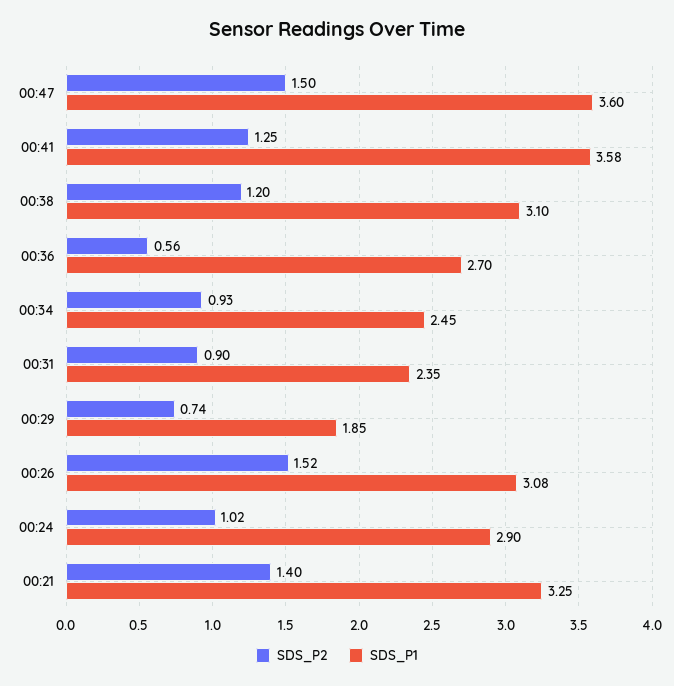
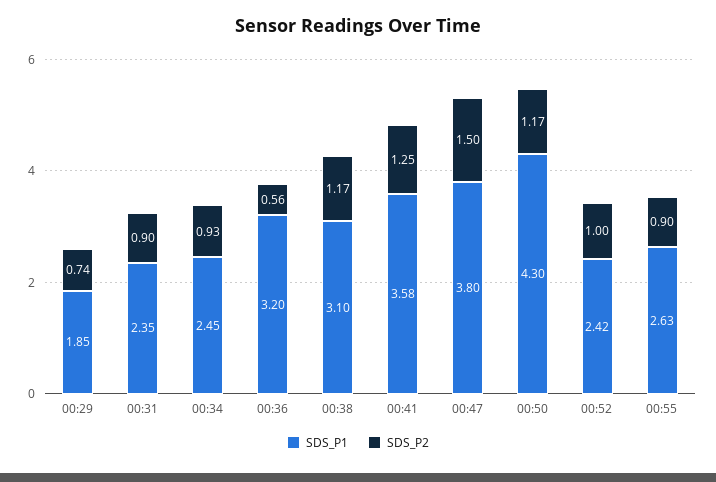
SDS_P1, 00:47: 3.6 -> 3.8
SDS_P2, 00:38: 1.2 -> 1.17
SDS_P1, 00:36: 2.7 -> 3.2
SDS_P2, 00:26: 1.52 -> none
SDS_P1, 00:26: 3.08 -> none
SDS_P2, 00:24: 1.02 -> none
SDS_P1, 00:24: 2.9 -> none
SDS_P2, 00:21: 1.4 -> none
SDS_P1, 00:21: 3.25 -> none
SDS_P1, 00:50: none -> 4.3
SDS_P2, 00:50: none -> 1.17
SDS_P1, 00:52: none -> 2.42
SDS_P2, 00:52: none -> 1
SDS_P1, 00:55: none -> 2.63
SDS_P2, 00:55: none -> 0.9

